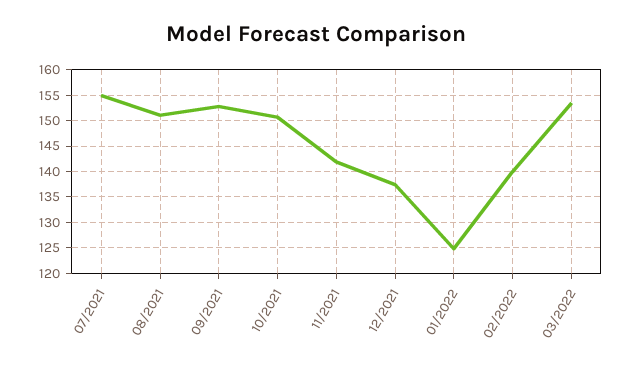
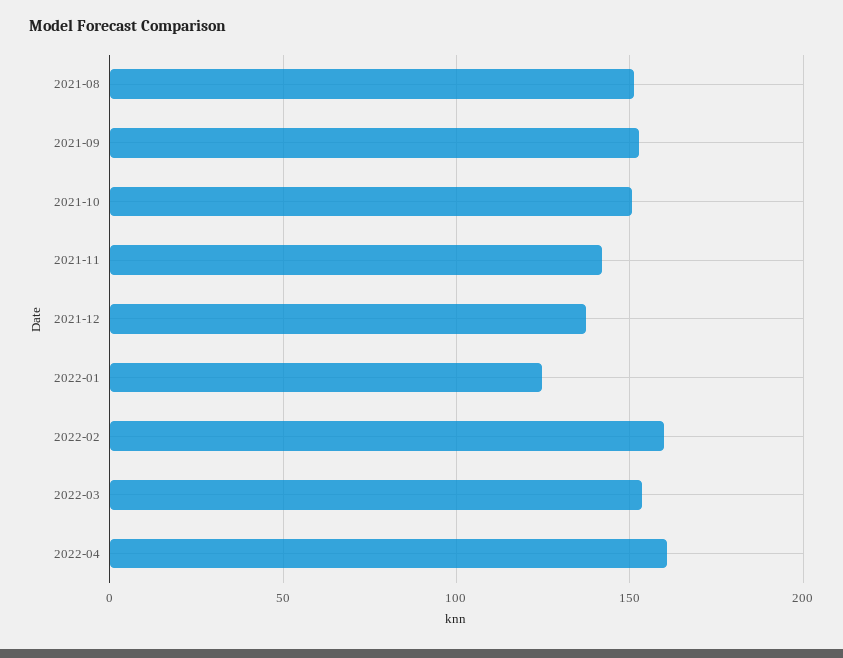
07/2021: 155 -> none
02/2022: 140 -> 160
2022-04: none -> 160

